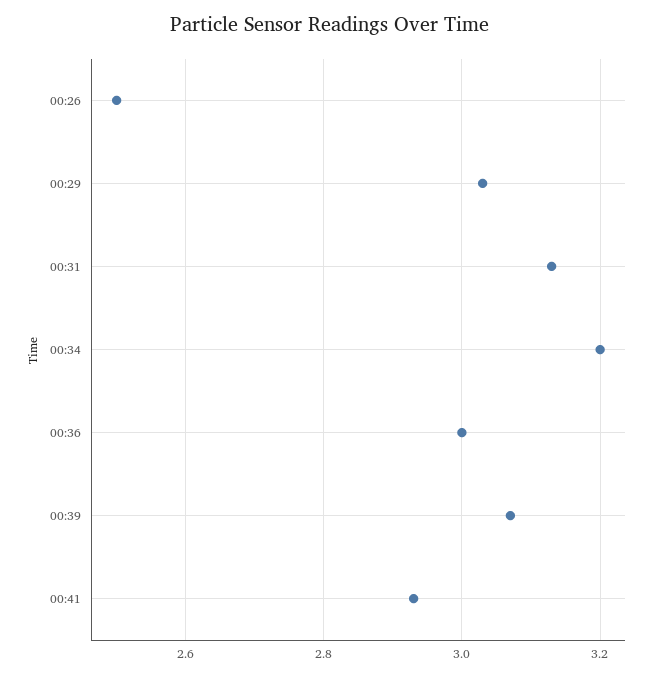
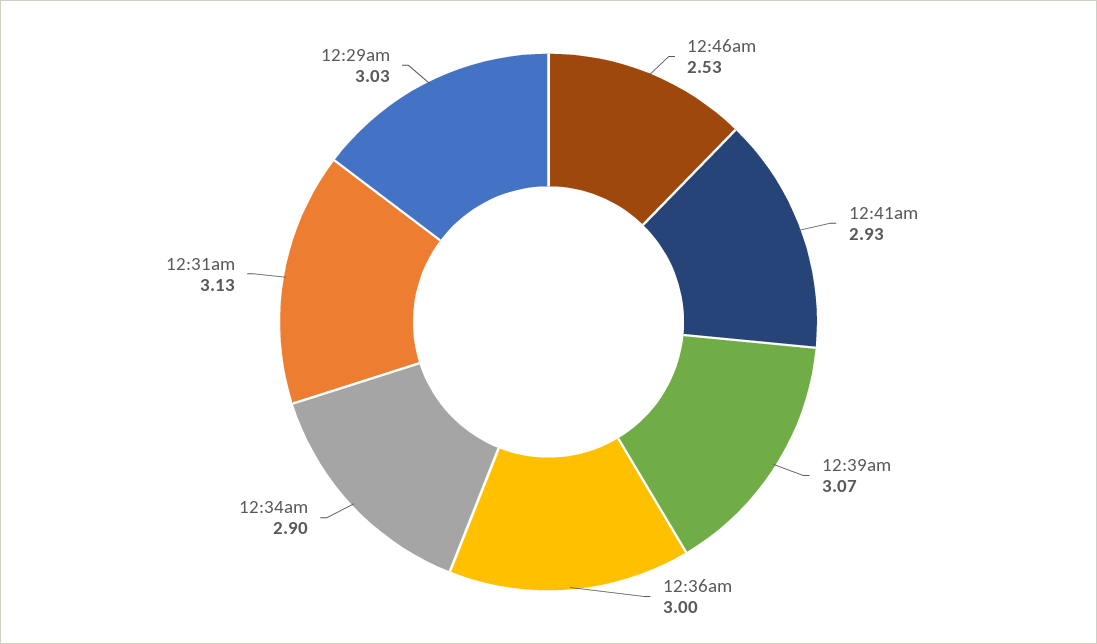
00:26: 2.5 -> none
00:34: 3.2 -> 2.9
12:46am: none -> 2.53

